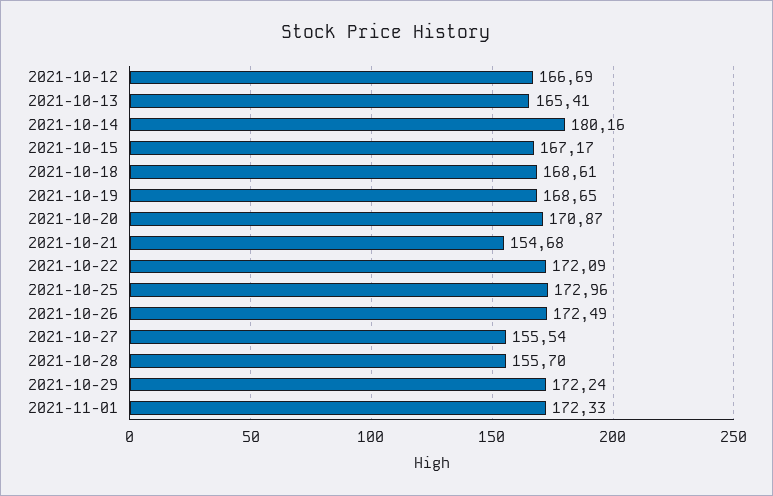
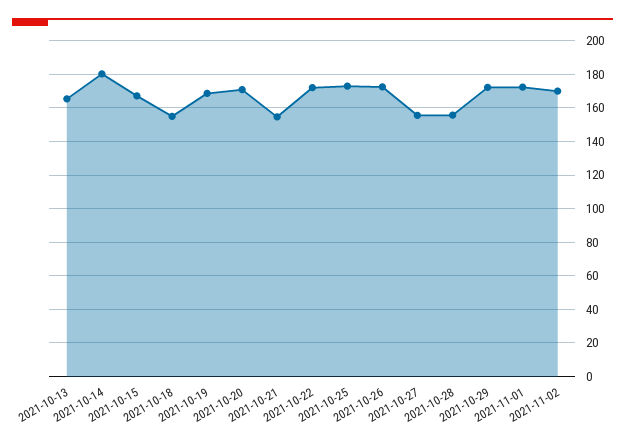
2021-10-12: 166.69 -> none
2021-10-18: 168.61 -> 155
2021-11-02: none -> 170

